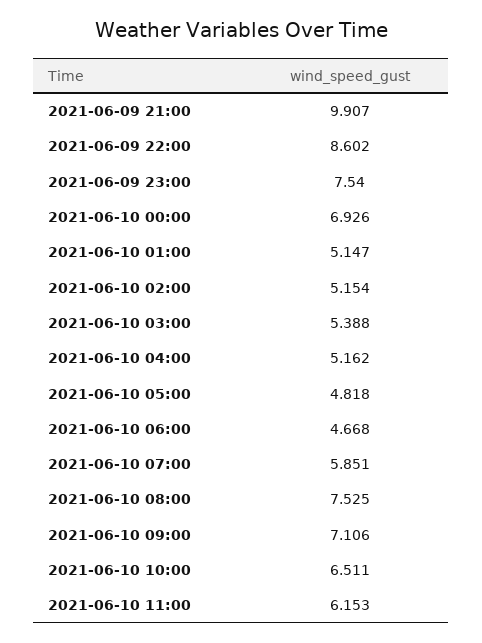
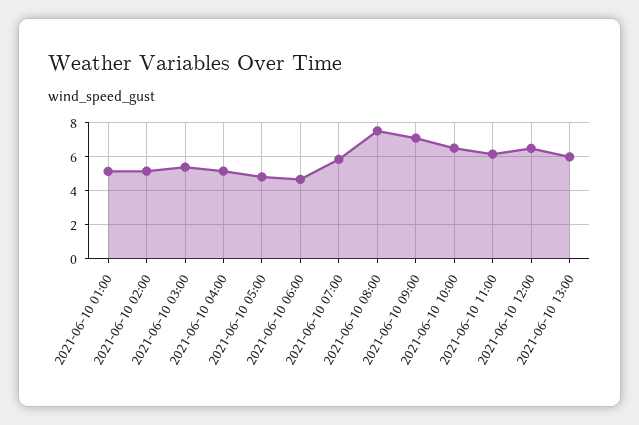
2021-06-09 21:00: 9.907 -> none
2021-06-09 22:00: 8.602 -> none
2021-06-09 23:00: 7.54 -> none
2021-06-10 00:00: 6.926 -> none
2021-06-10 12:00: none -> 6.5
2021-06-10 13:00: none -> 6

